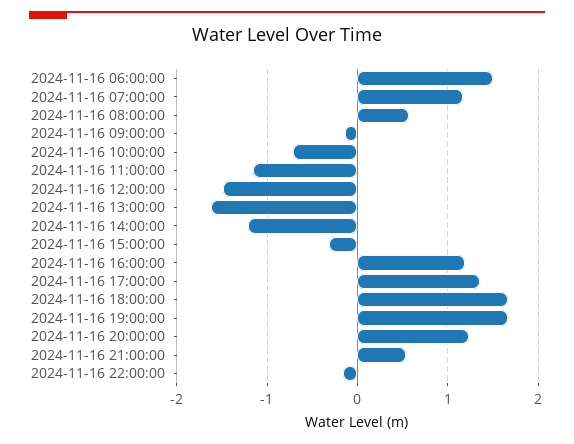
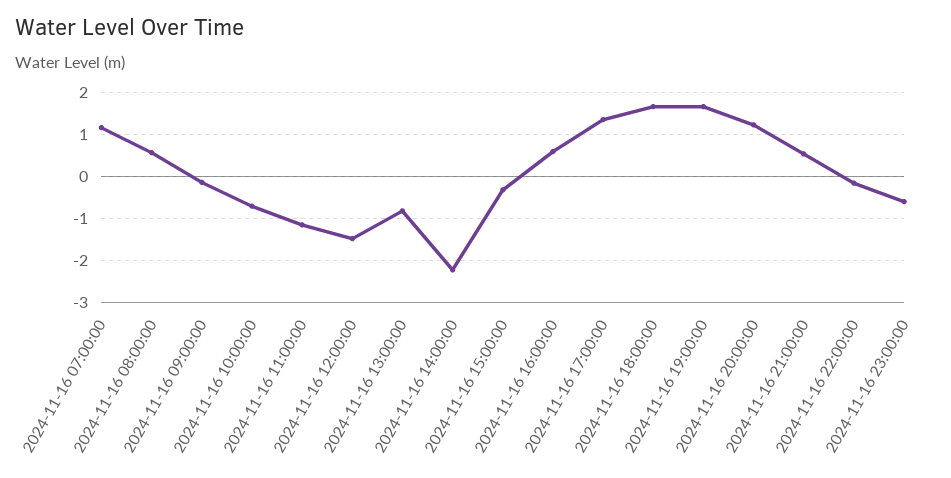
2024-11-16 06:00:00: 1.5 -> none
2024-11-16 13:00:00: -1.6 -> -0.8
2024-11-16 14:00:00: -1.2 -> -2.2
2024-11-16 16:00:00: 1.2 -> 0.6
2024-11-16 23:00:00: none -> -0.6

